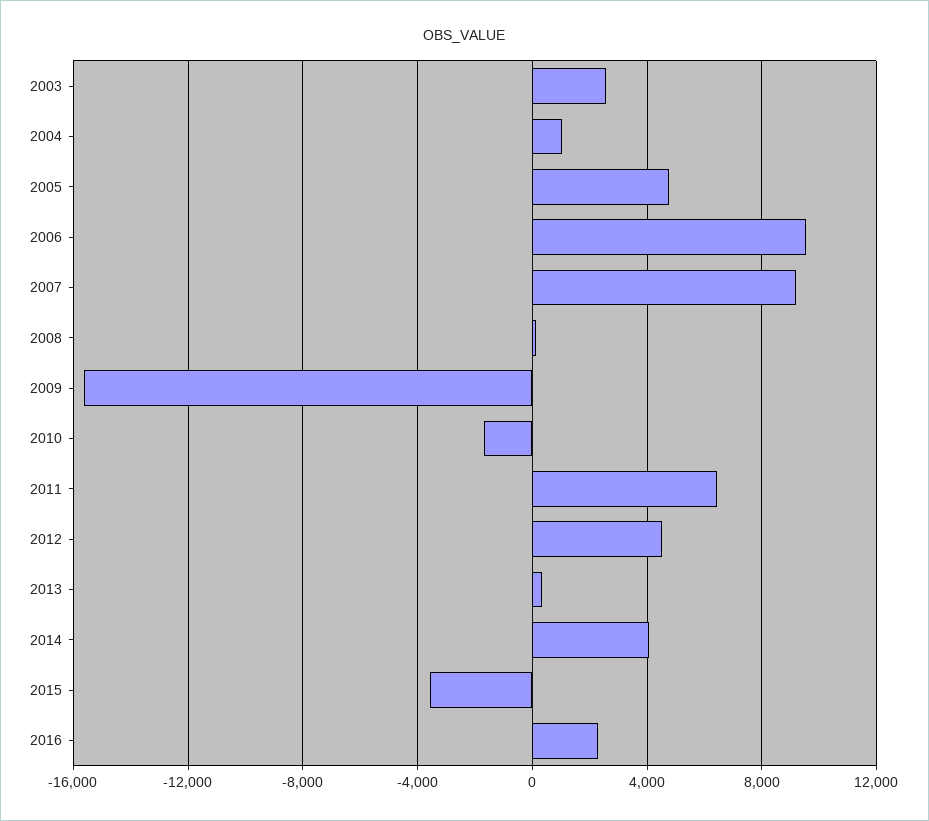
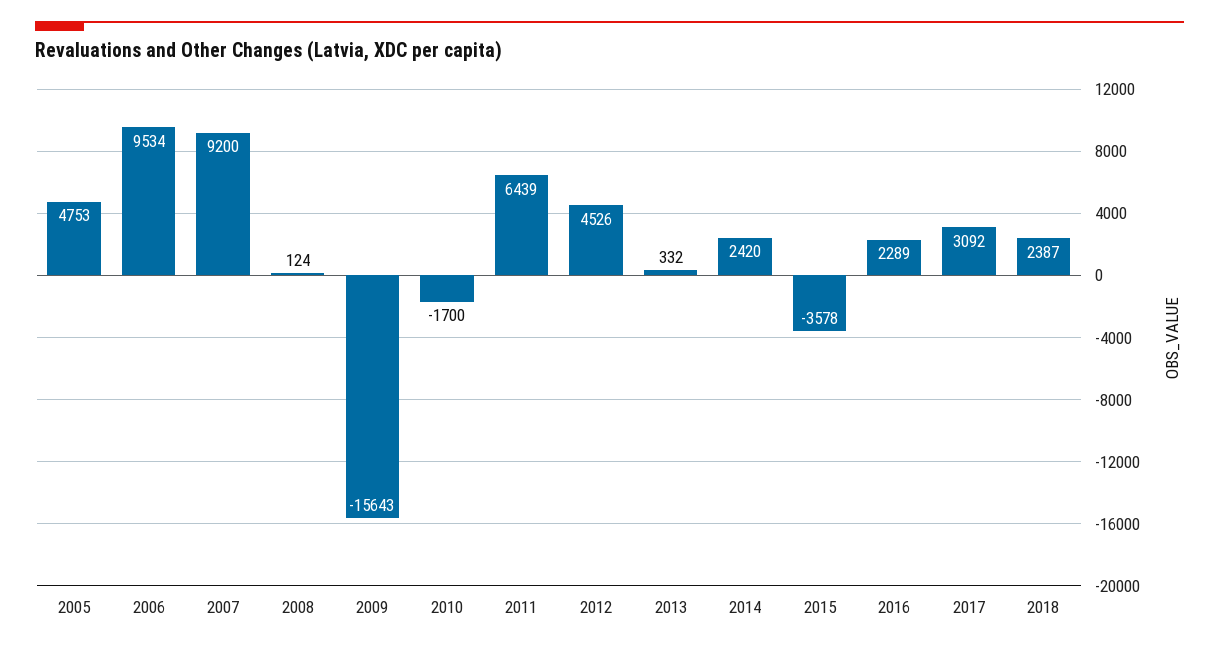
2003: 2500 -> none
2004: 1000 -> none
2014: 4000 -> 2420
2017: none -> 3092
2018: none -> 2387

